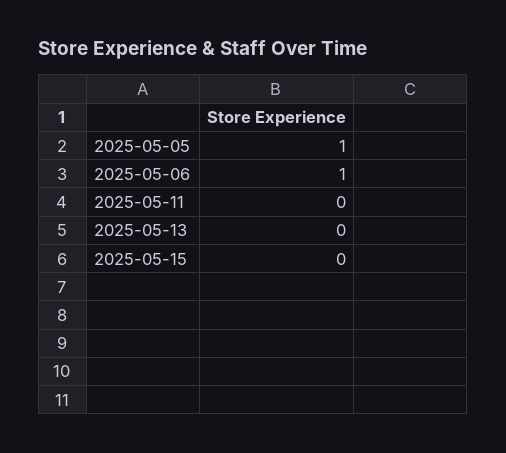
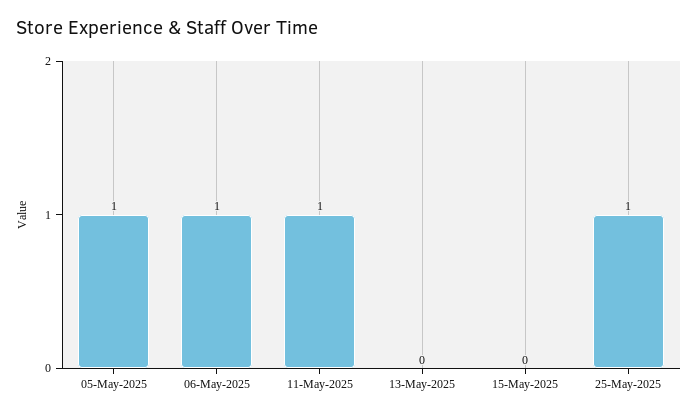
2025-05-11: 0 -> 1
25-May-2025: none -> 1

